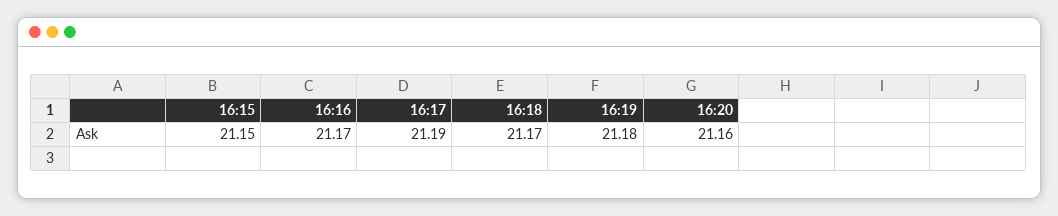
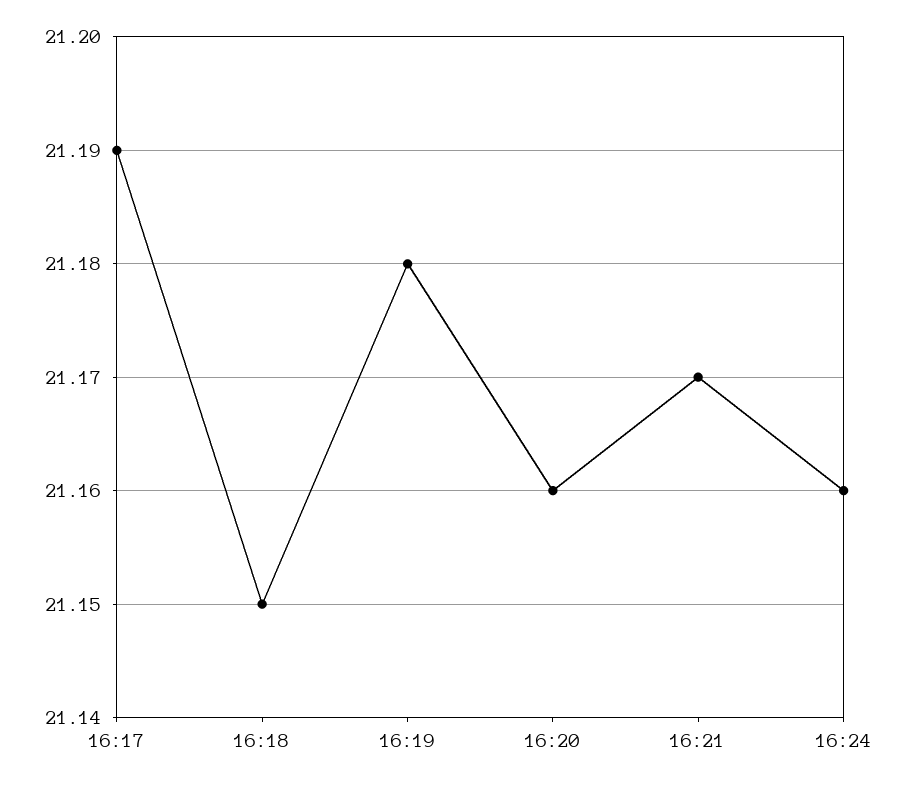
16:15: 21.15 -> none
16:16: 21.17 -> none
16:18: 21.17 -> 21.15
16:21: none -> 21.17
16:24: none -> 21.16

